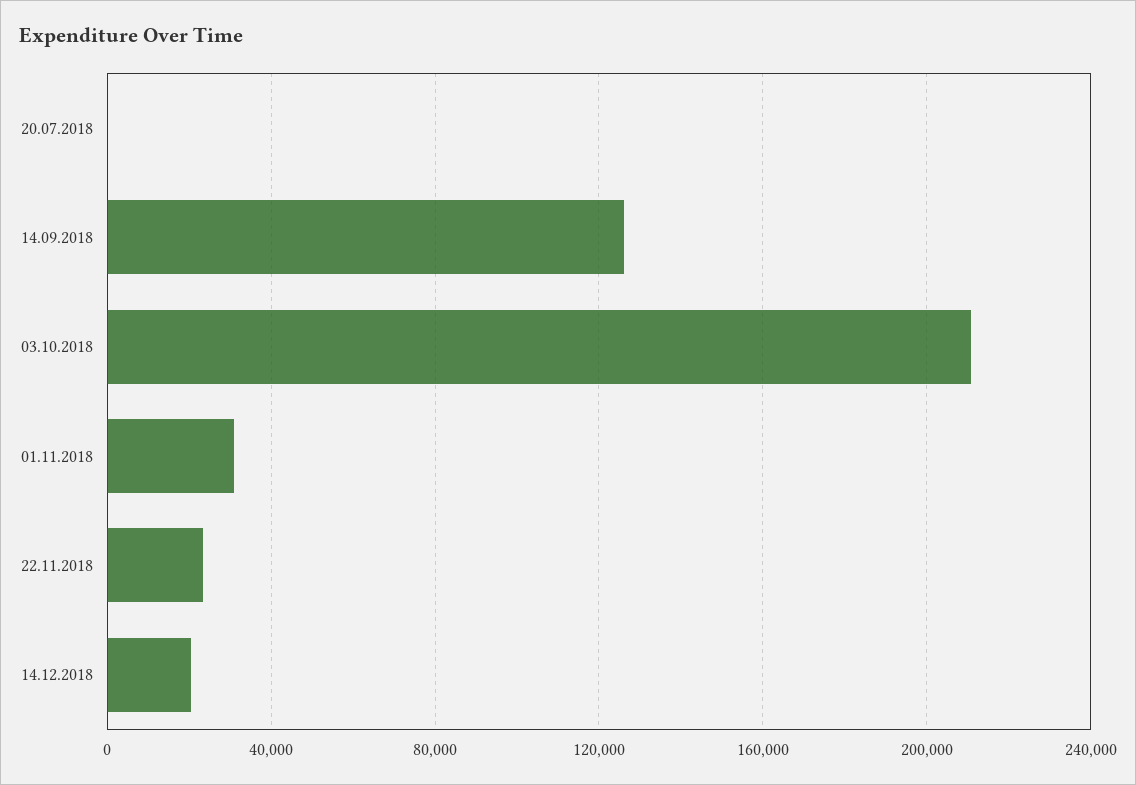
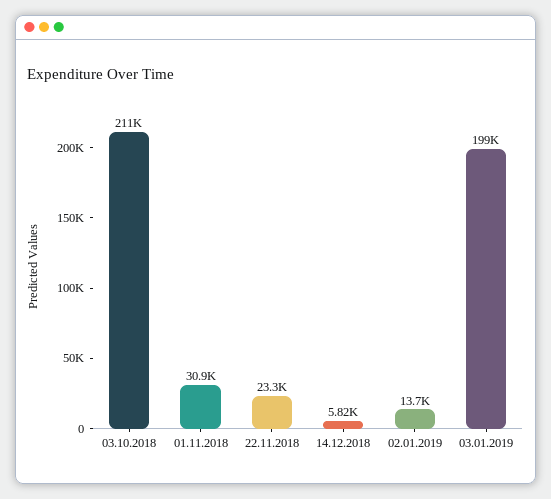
20.07.2018: 0 -> none
14.09.2018: 125000 -> none
14.12.2018: 20000 -> 5820
02.01.2019: none -> 13700
03.01.2019: none -> 199000

